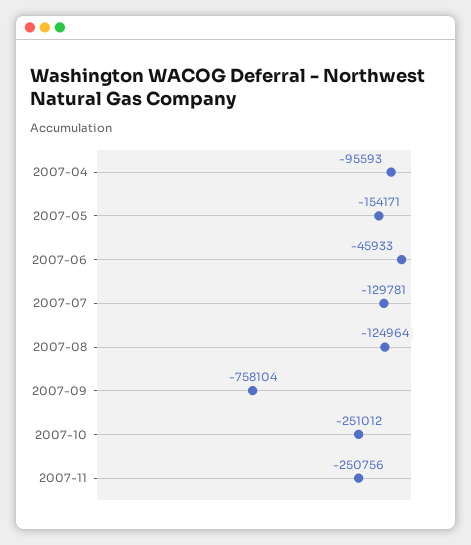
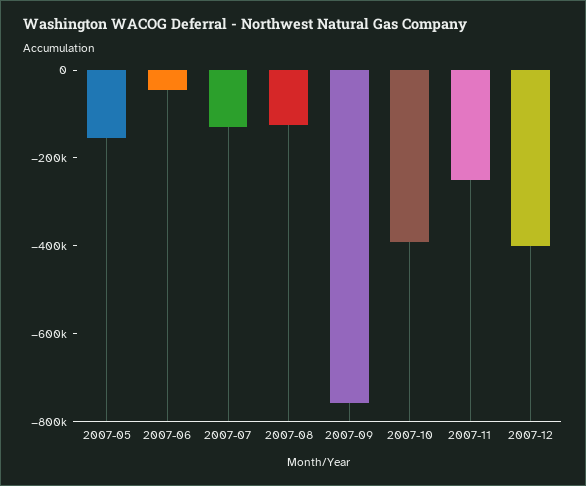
2007-04: -95593 -> none
2007-10: -251012 -> -400000
2007-12: none -> -400000

